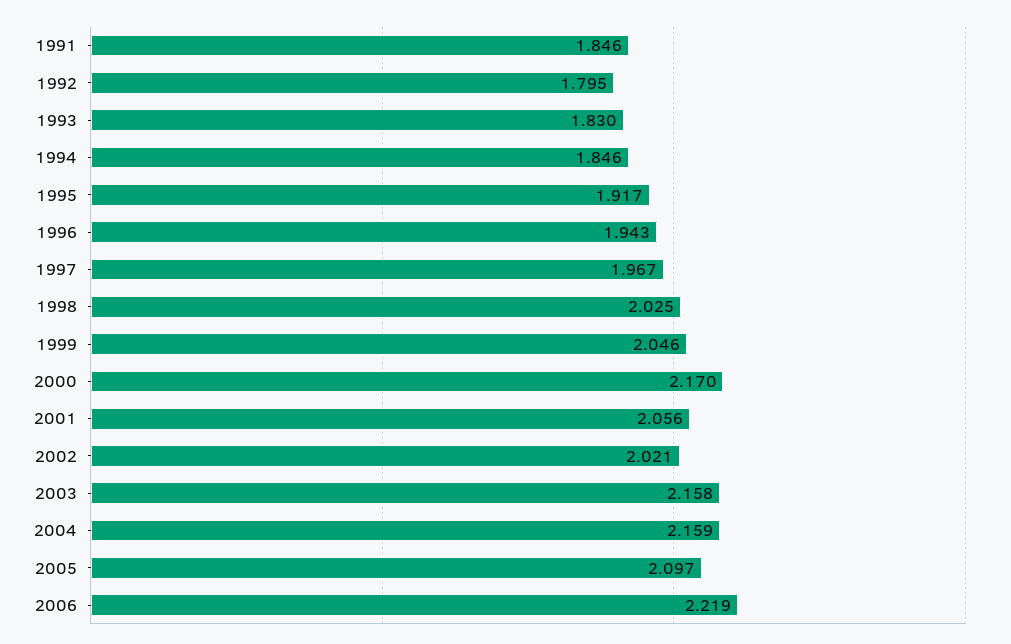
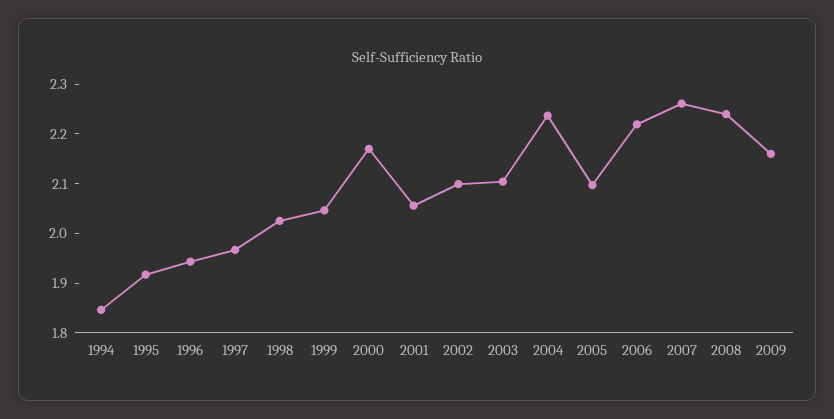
1991: 1.846 -> none
1992: 1.795 -> none
1993: 1.83 -> none
2002: 2.021 -> 2.1
2003: 2.158 -> 2.1
2004: 2.159 -> 2.24
2007: none -> 2.26
2008: none -> 2.24
2009: none -> 2.16

